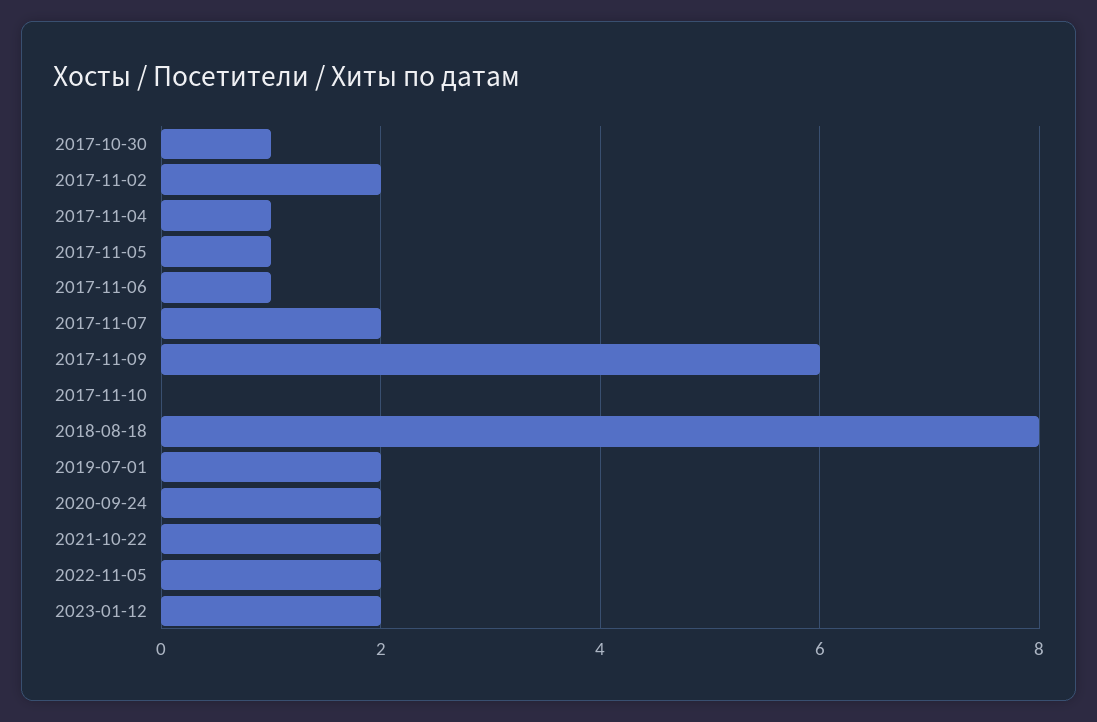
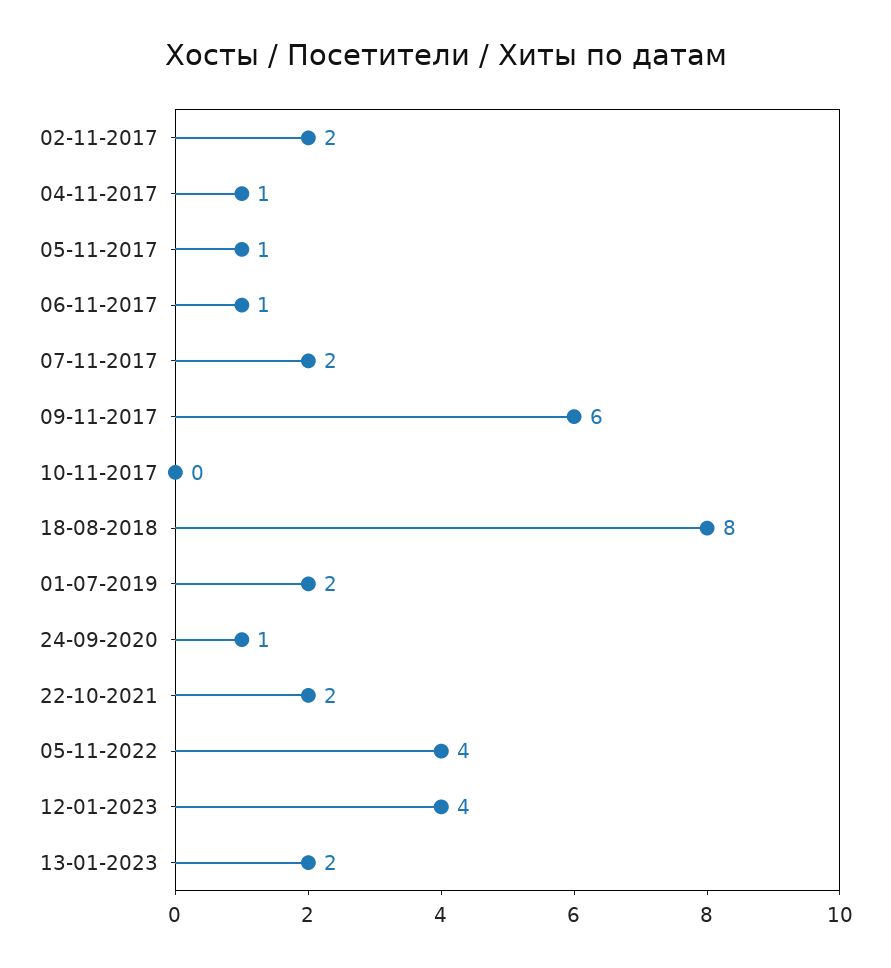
2017-10-30: 1 -> none
2020-09-24: 2 -> 1
2022-11-05: 2 -> 4
2023-01-12: 2 -> 4
13-01-2023: none -> 2

